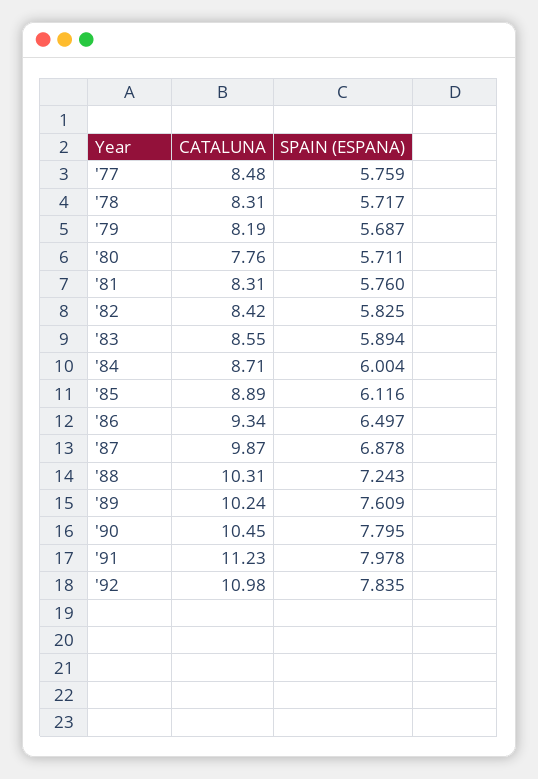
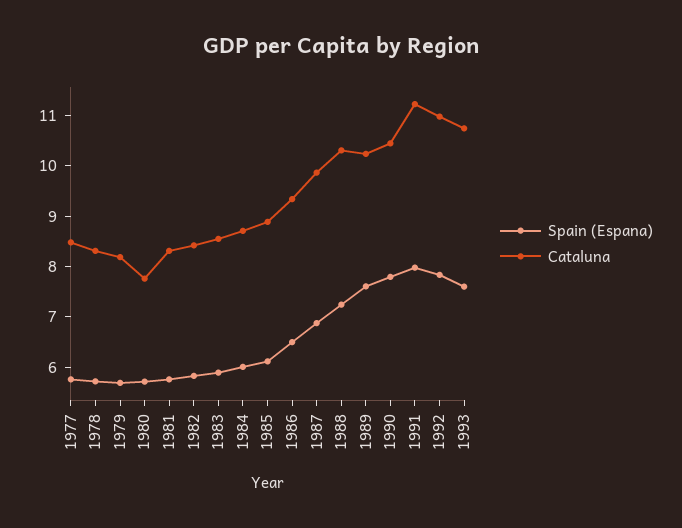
SPAIN (ESPANA), 1993: none -> 7.6
CATALUNA, 1993: none -> 10.8

